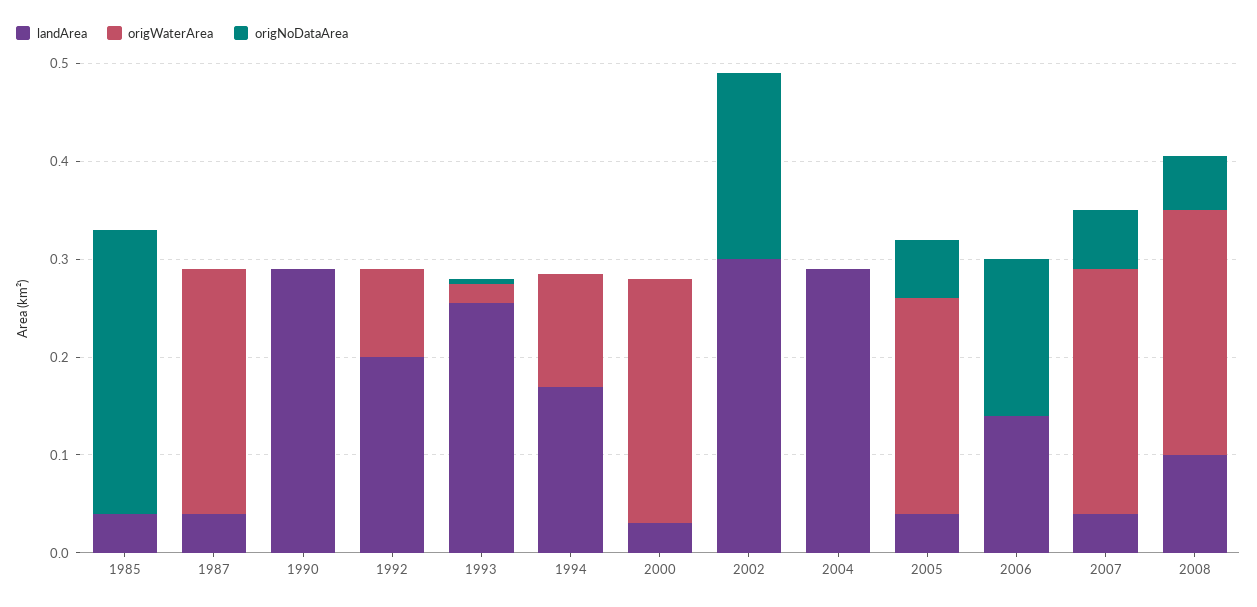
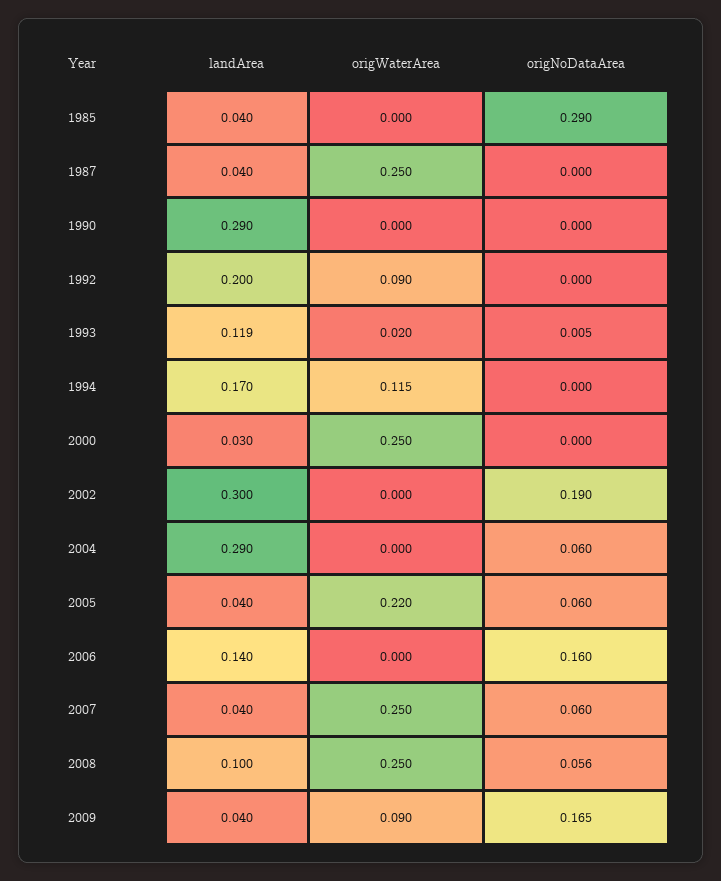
landArea, 1993: 0.26 -> 0.119
origNoDataArea, 2004: 0 -> 0.06
landArea, 2009: none -> 0.04
origWaterArea, 2009: none -> 0.09
origNoDataArea, 2009: none -> 0.165

